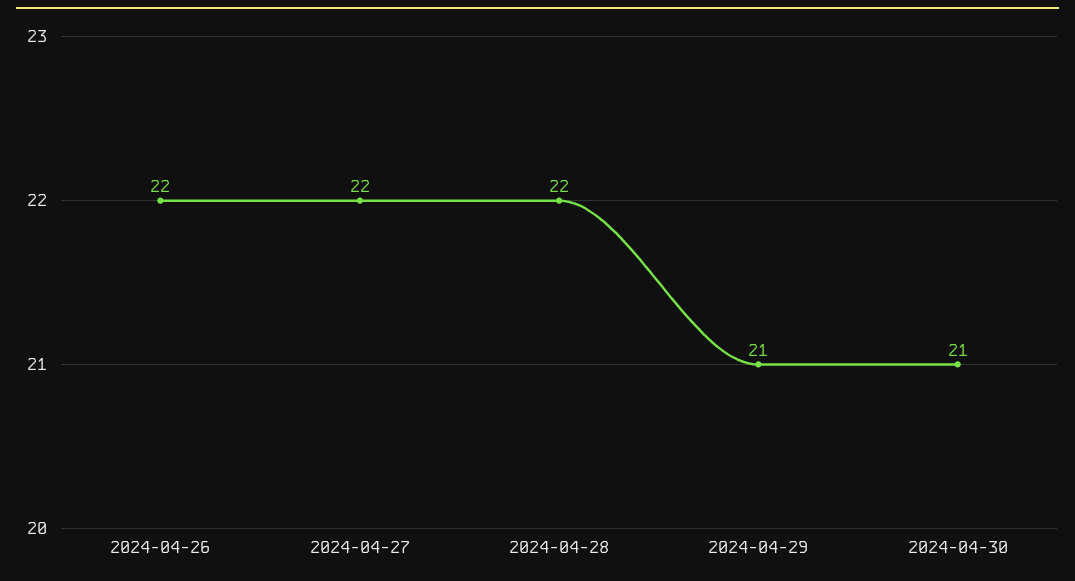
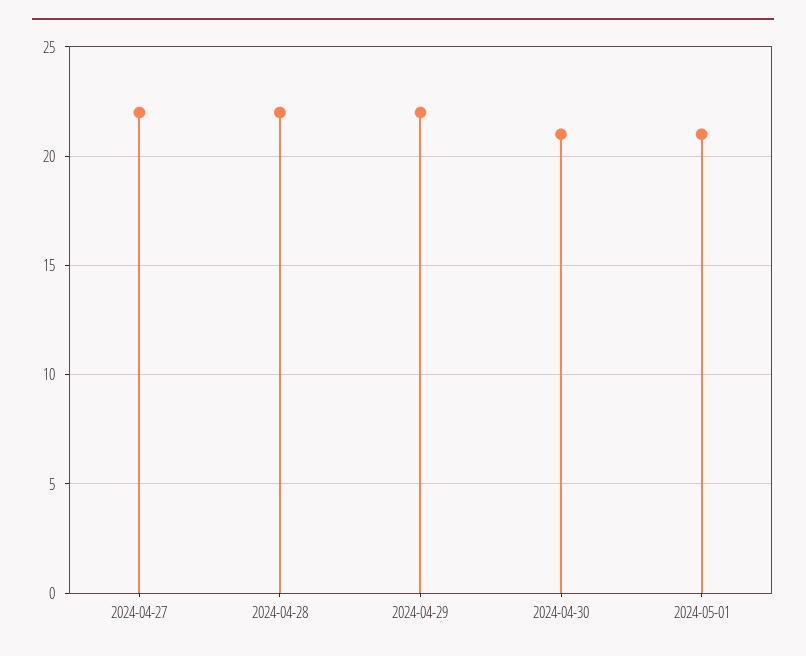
2024-04-26: 22 -> none
2024-04-29: 21 -> 22
2024-05-01: none -> 21

